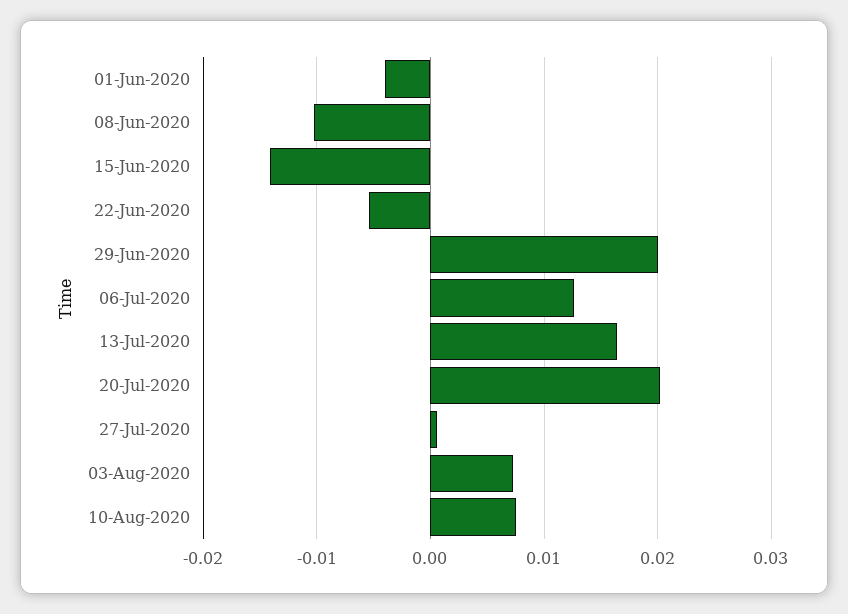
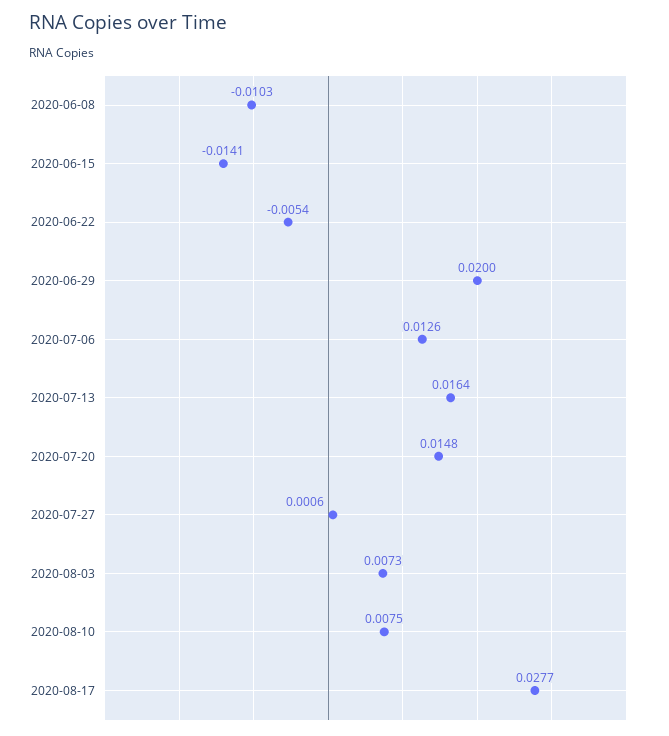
01-Jun-2020: -0.004 -> none
20-Jul-2020: 0.02 -> 0.0148
2020-08-17: none -> 0.0277

